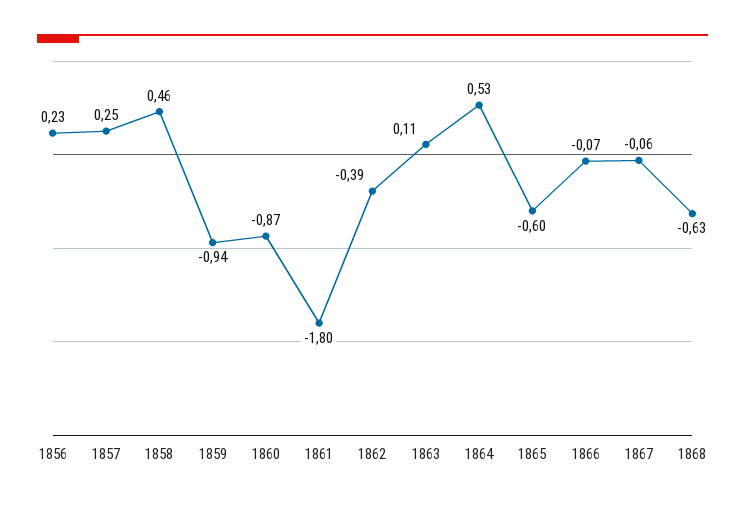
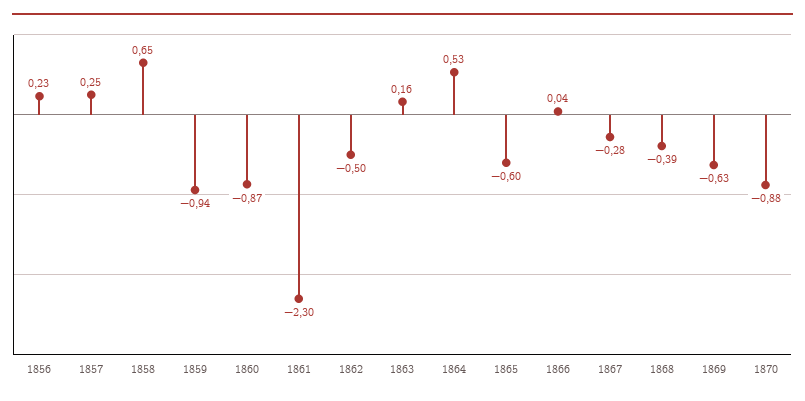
1858: 0.46 -> 0.65
1861: -1.8 -> -2.3
1862: -0.39 -> -0.5
1863: 0.11 -> 0.16
1866: -0.07 -> 0.04
1867: -0.06 -> -0.28
1868: -0.63 -> -0.39
1869: none -> -0.63
1870: none -> -0.88

